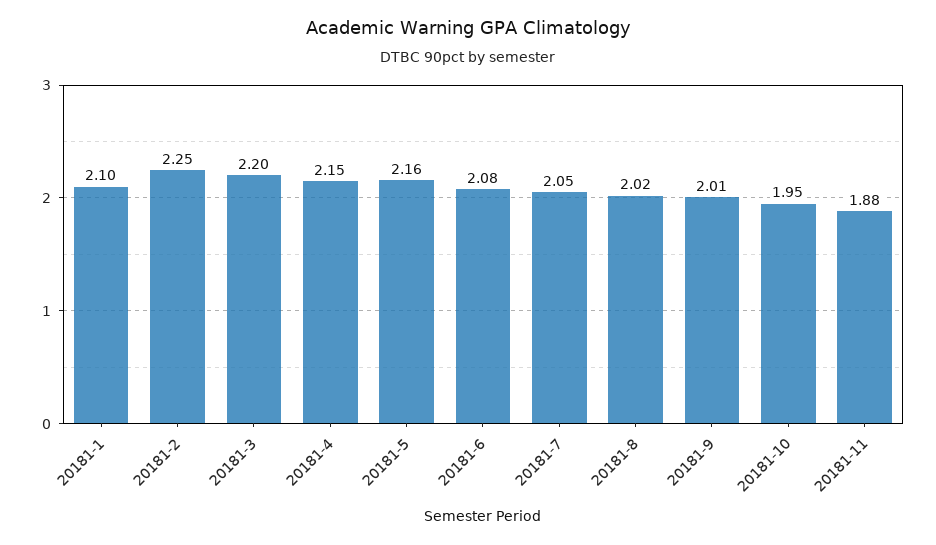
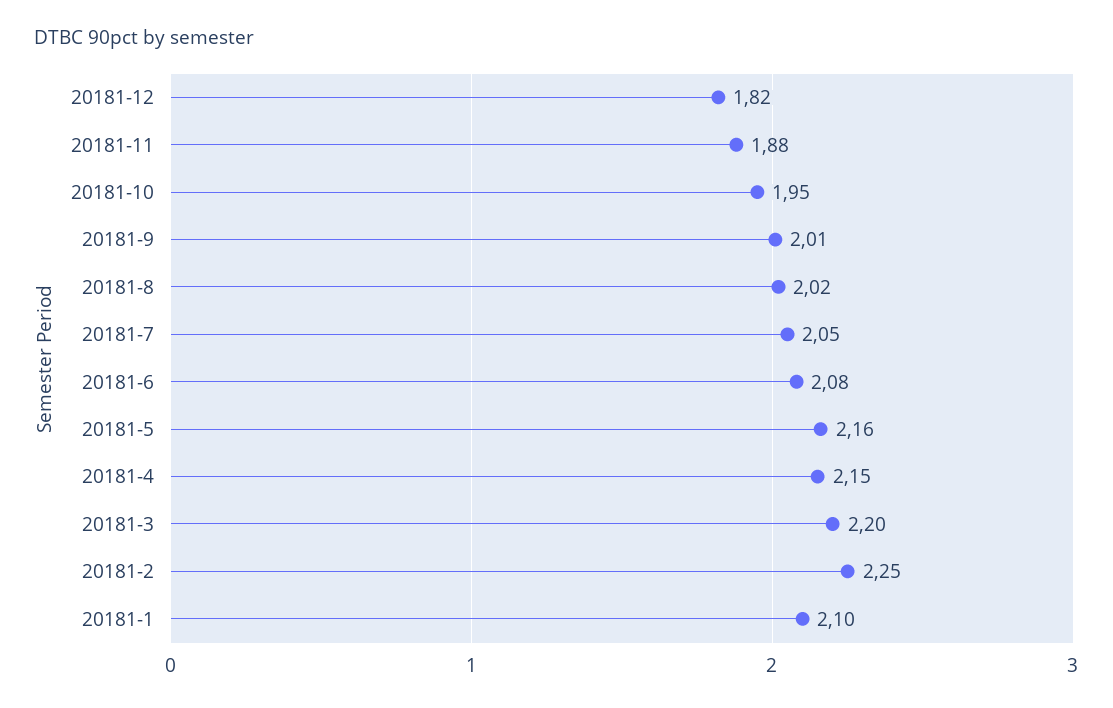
20181-12: none -> 1.82

